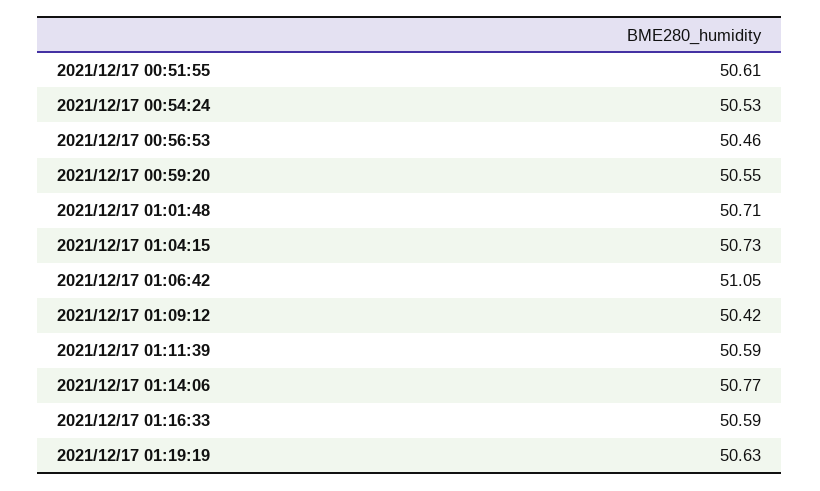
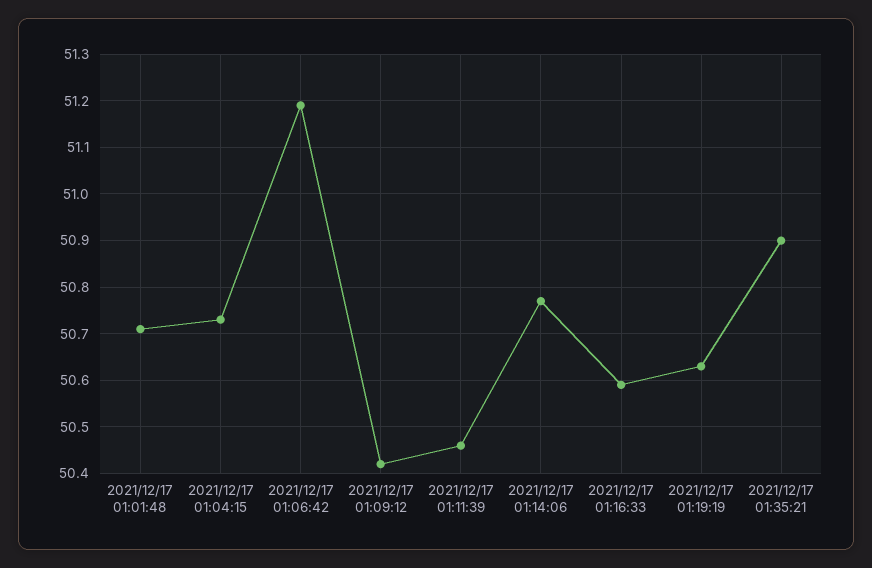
2021/12/17 00:51:55: 50.61 -> none
2021/12/17 00:54:24: 50.53 -> none
2021/12/17 00:56:53: 50.46 -> none
2021/12/17 00:59:20: 50.55 -> none
2021/12/17 01:06:42: 51.05 -> 51.2
2021/12/17 01:11:39: 50.59 -> 50.45
2021/12/17 01:35:21: none -> 50.9

